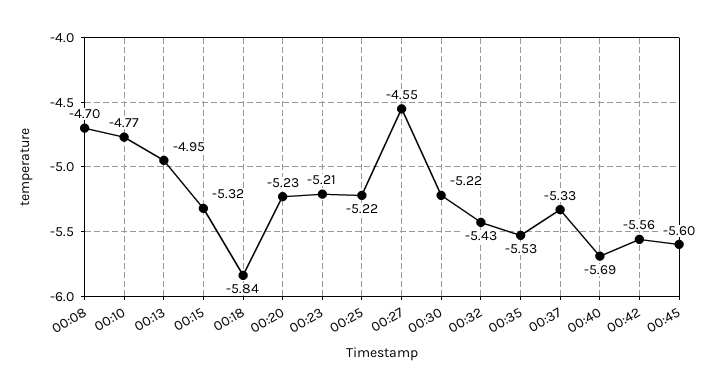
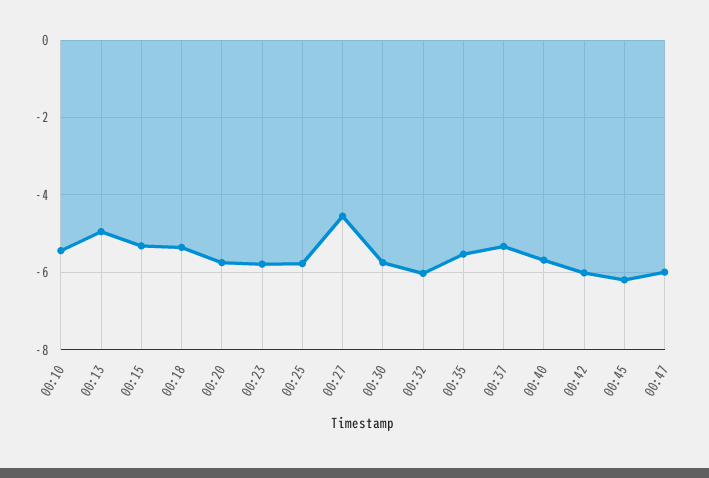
00:08: -4.7 -> none
00:10: -4.77 -> -5.4
00:18: -5.84 -> -5.4
00:20: -5.23 -> -5.8
00:23: -5.21 -> -5.8
00:25: -5.22 -> -5.8
00:30: -5.22 -> -5.8
00:32: -5.43 -> -6
00:42: -5.56 -> -6
00:45: -5.6 -> -6.2
00:47: none -> -6

